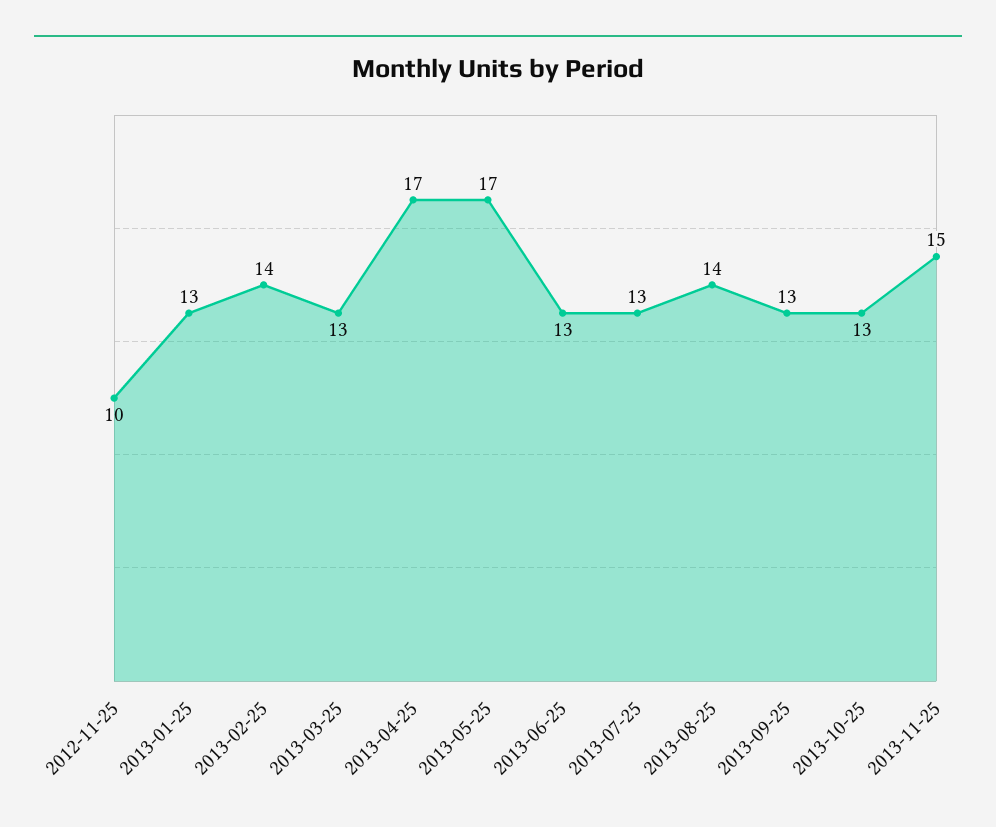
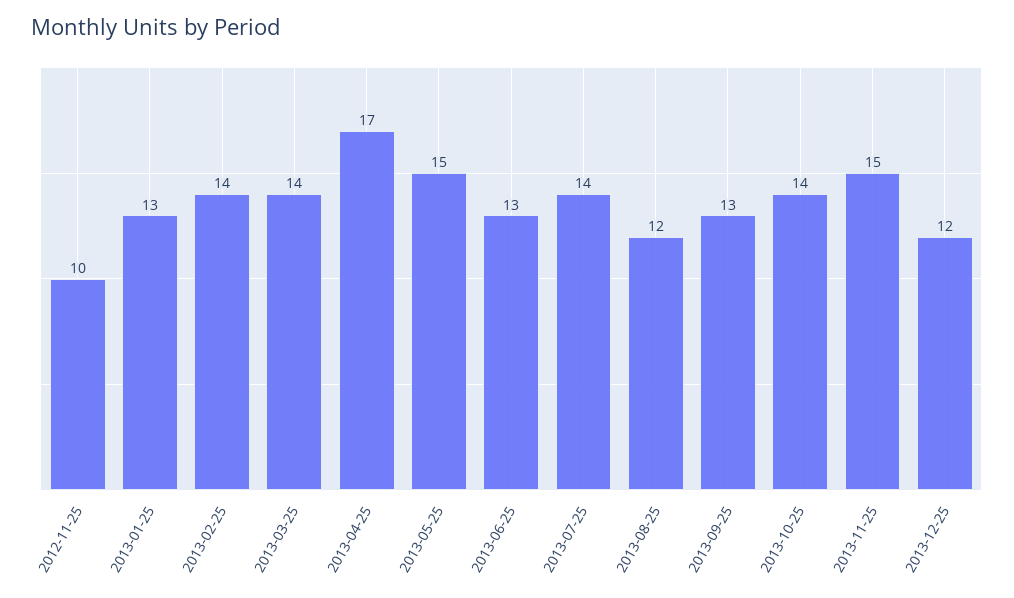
2013-03-25: 13 -> 14
2013-05-25: 17 -> 15
2013-07-25: 13 -> 14
2013-08-25: 14 -> 12
2013-10-25: 13 -> 14
2013-12-25: none -> 12

